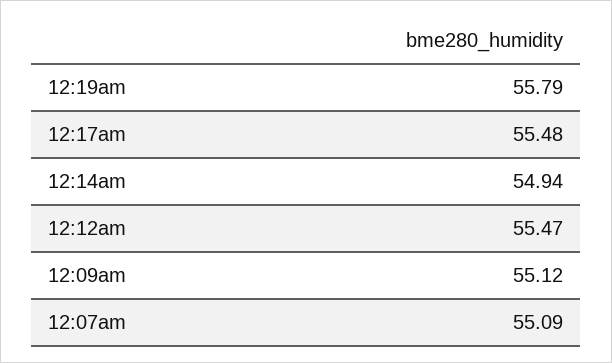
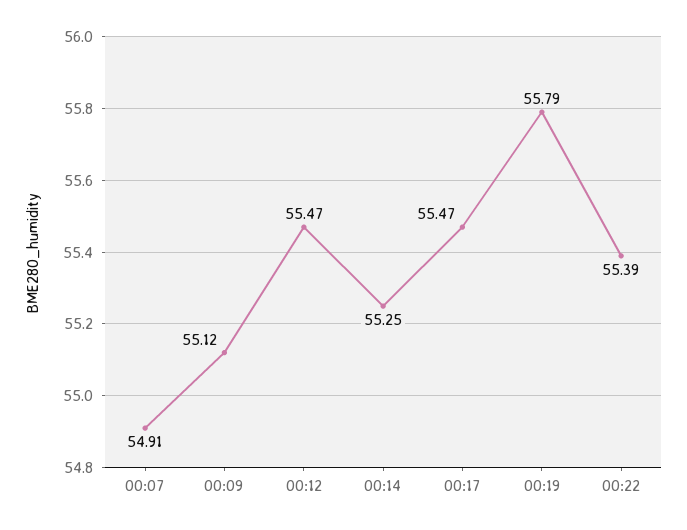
12:17am: 55.48 -> 55.47
12:14am: 54.94 -> 55.25
12:07am: 55.09 -> 54.91
00:22: none -> 55.39

